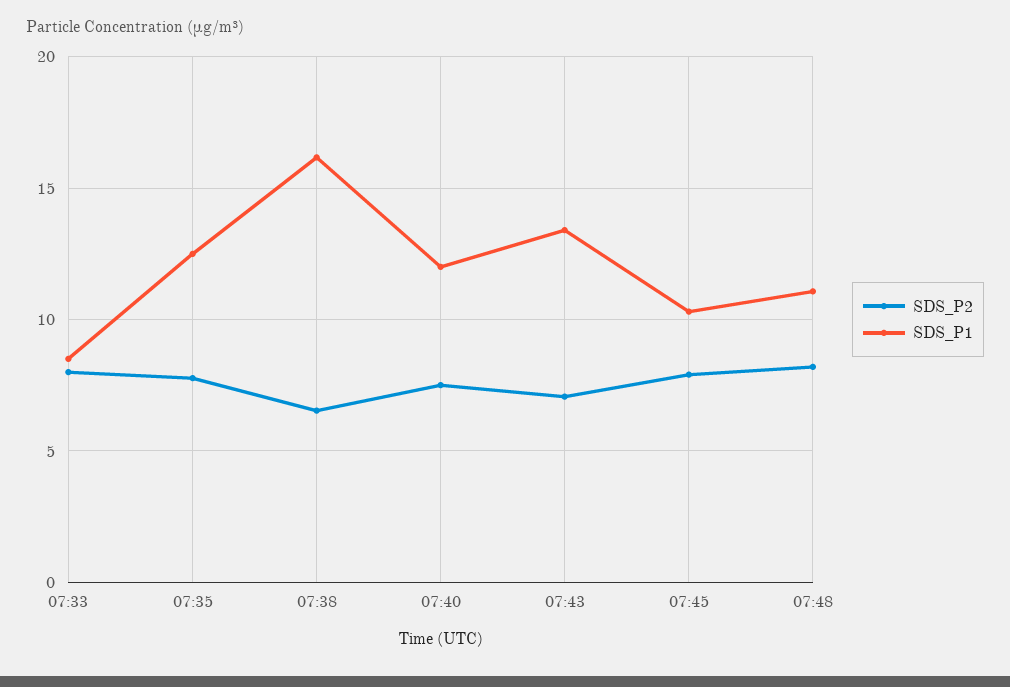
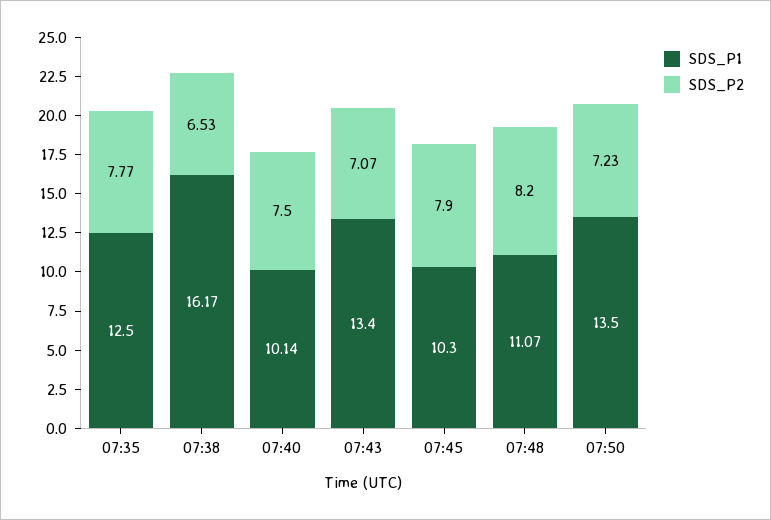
SDS_P2, 07:33: 8 -> none
SDS_P1, 07:33: 8.5 -> none
SDS_P1, 07:40: 12 -> 10.14
SDS_P1, 07:50: none -> 13.5
SDS_P2, 07:50: none -> 7.23

